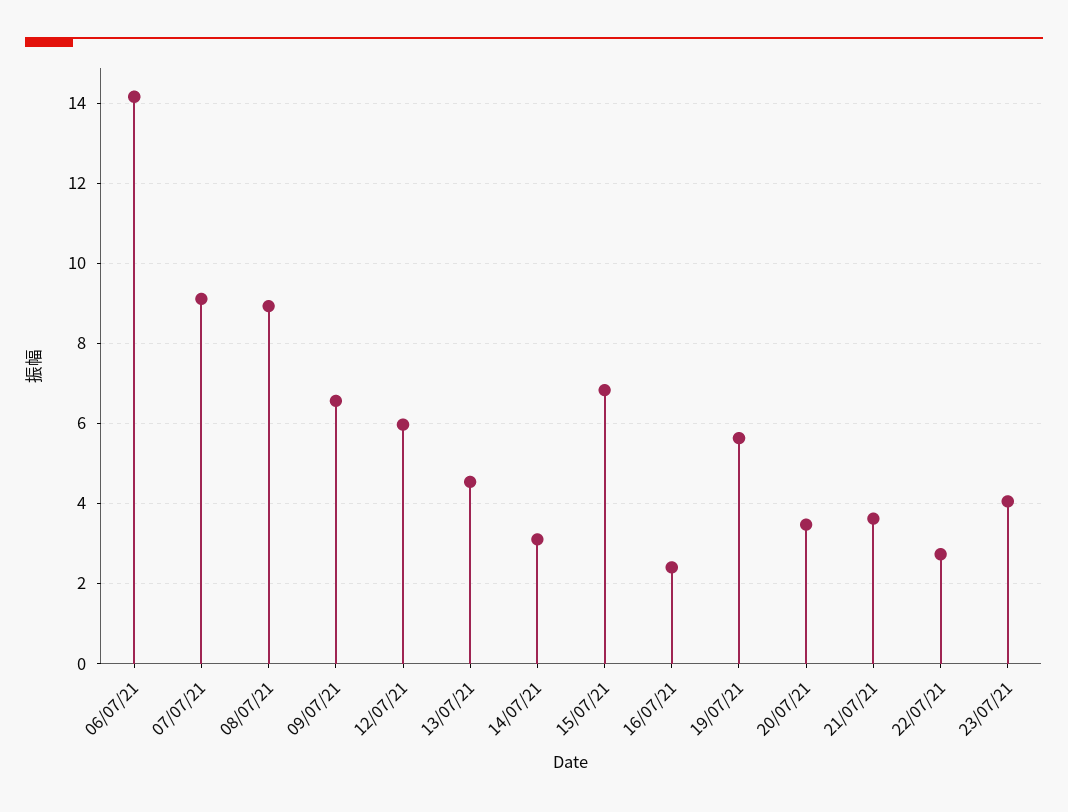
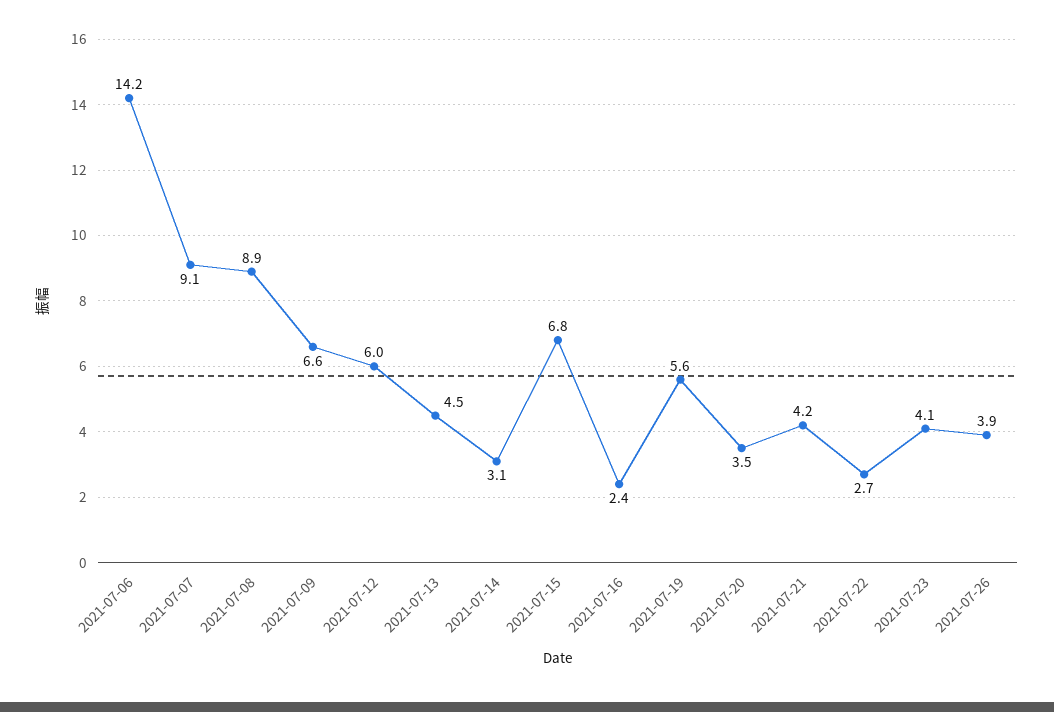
21/07/21: 3.6 -> 4.2
2021-07-26: none -> 3.9

